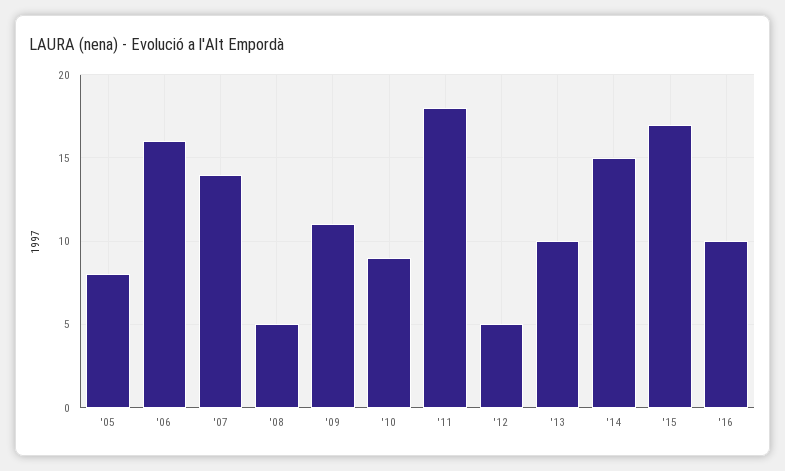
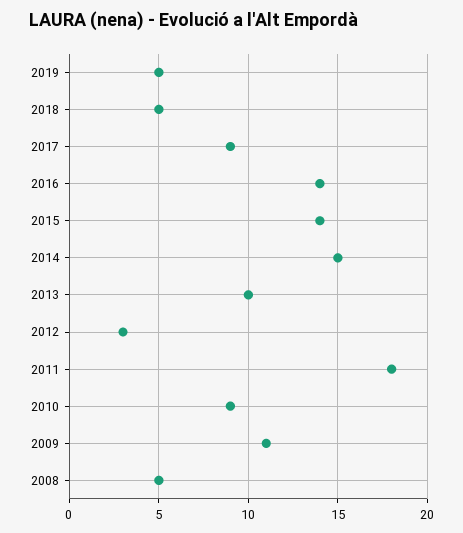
'05: 8 -> none
'06: 16 -> none
'07: 14 -> none
'12: 5 -> 3
'15: 17 -> 14
'16: 10 -> 14
2019: none -> 5
2018: none -> 5
2017: none -> 9

